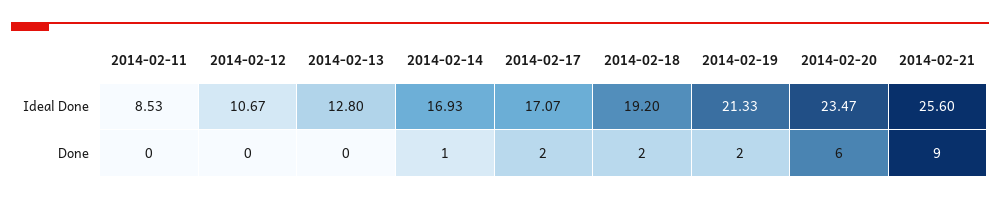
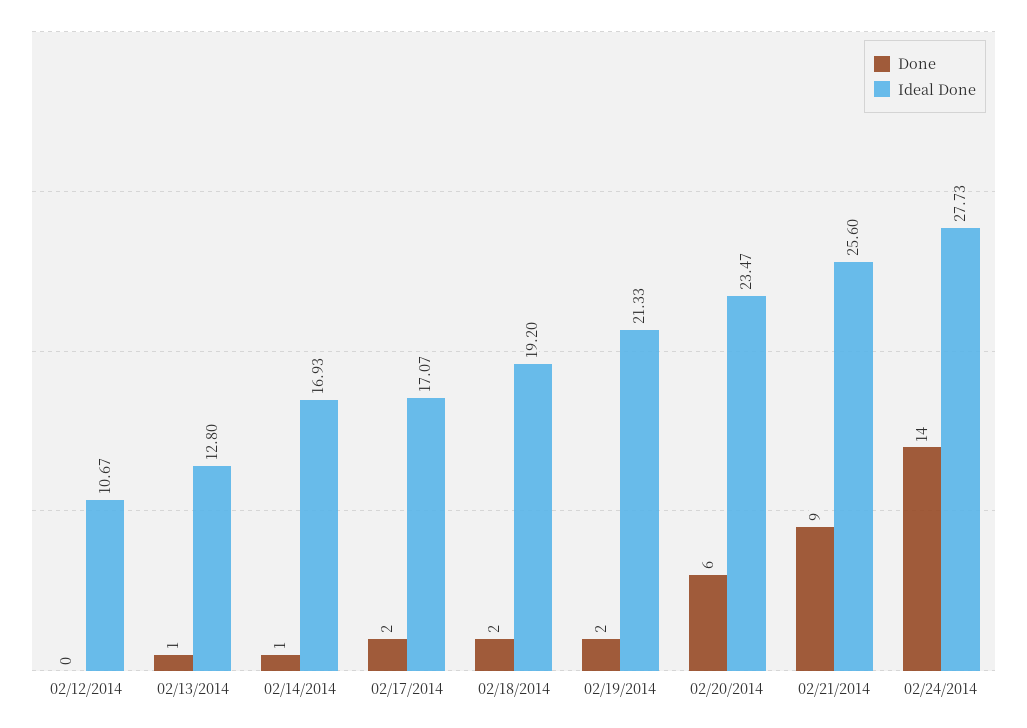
Ideal Done, 2014-02-11: 8.53 -> none
Done, 2014-02-11: 0 -> none
Done, 2014-02-13: 0 -> 1
Done, 02/24/2014: none -> 14
Ideal Done, 02/24/2014: none -> 27.73

